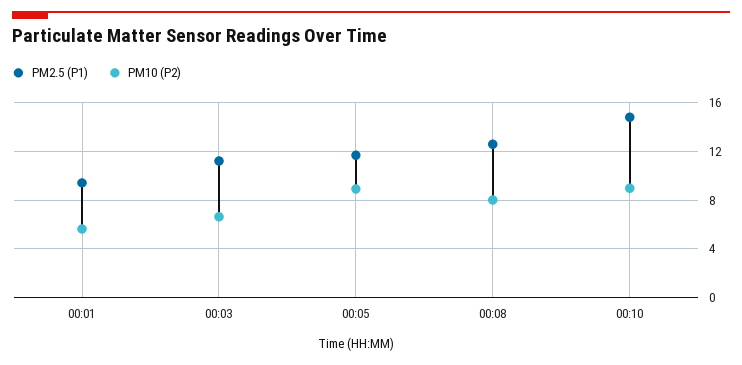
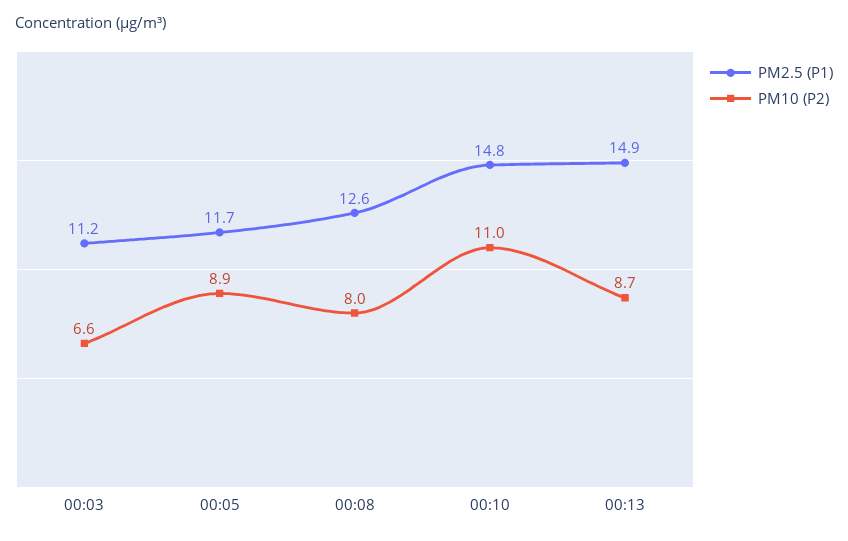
PM2.5 (P1), 00:01: 9.5 -> none
PM10 (P2), 00:01: 5.5 -> none
PM10 (P2), 00:10: 9 -> 11
PM2.5 (P1), 00:13: none -> 14.9
PM10 (P2), 00:13: none -> 8.7

